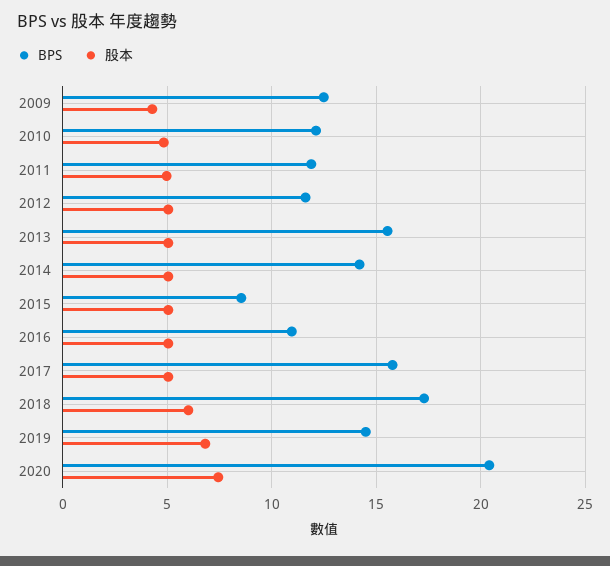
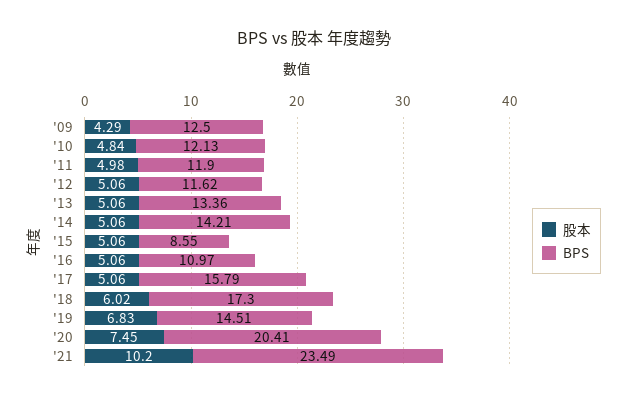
BPS, 2013: 15.5 -> 13.36
股本, '21: none -> 10.2
BPS, '21: none -> 23.49

